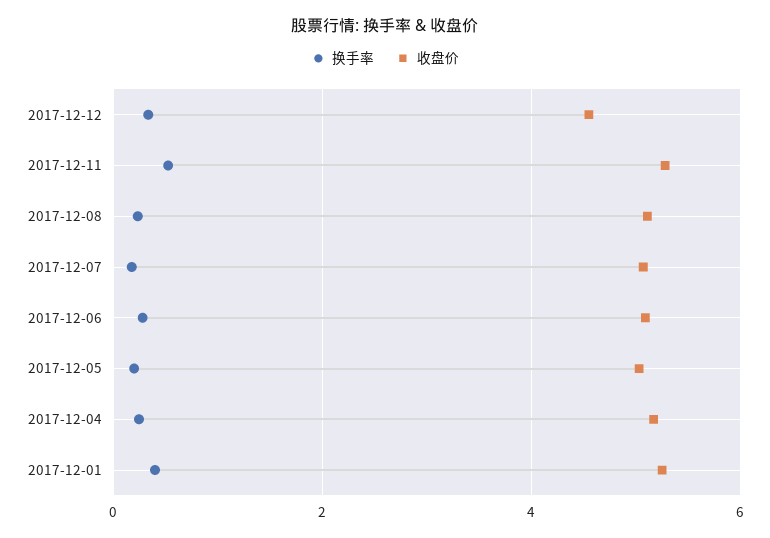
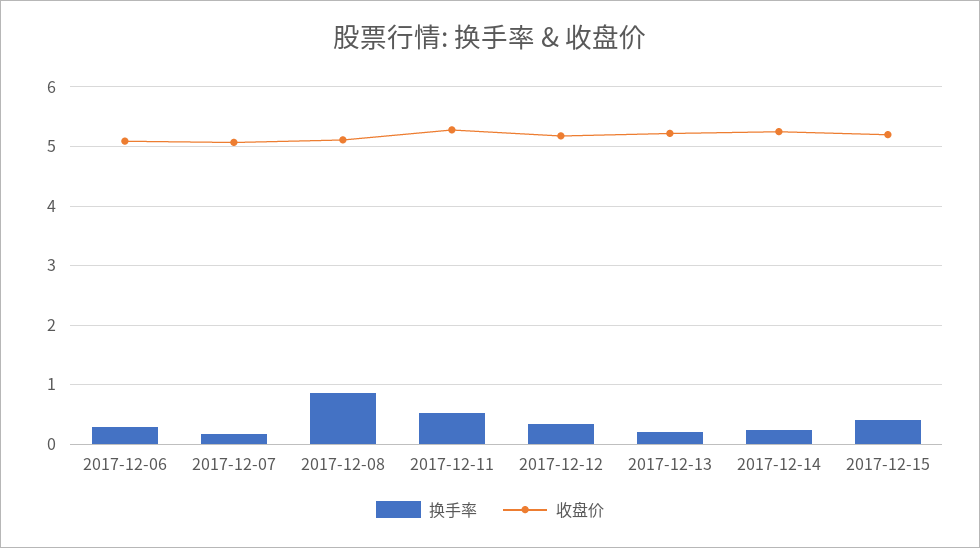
收盘价, 2017-12-12: 4.6 -> 5.2
换手率, 2017-12-08: 0.2 -> 0.8
换手率, 2017-12-05: 0.2 -> none
收盘价, 2017-12-05: 5 -> none
换手率, 2017-12-04: 0.2 -> none
收盘价, 2017-12-04: 5.2 -> none
换手率, 2017-12-01: 0.4 -> none
收盘价, 2017-12-01: 5.2 -> none
换手率, 2017-12-13: none -> 0.2
收盘价, 2017-12-13: none -> 5.2
换手率, 2017-12-14: none -> 0.2
收盘价, 2017-12-14: none -> 5.2
换手率, 2017-12-15: none -> 0.4
收盘价, 2017-12-15: none -> 5.2

